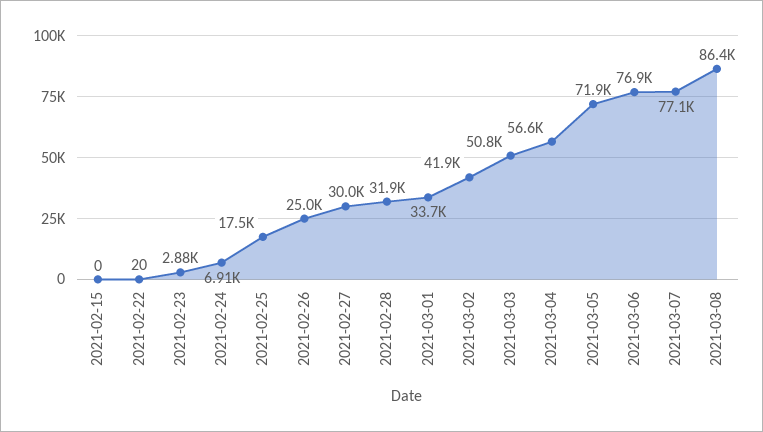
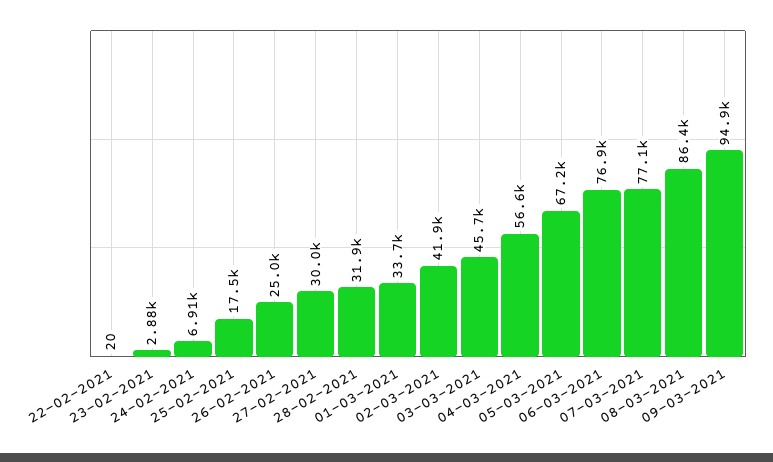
2021-02-15: 0 -> none
2021-03-03: 50800 -> 45700
2021-03-05: 71900 -> 67200
09-03-2021: none -> 94900

